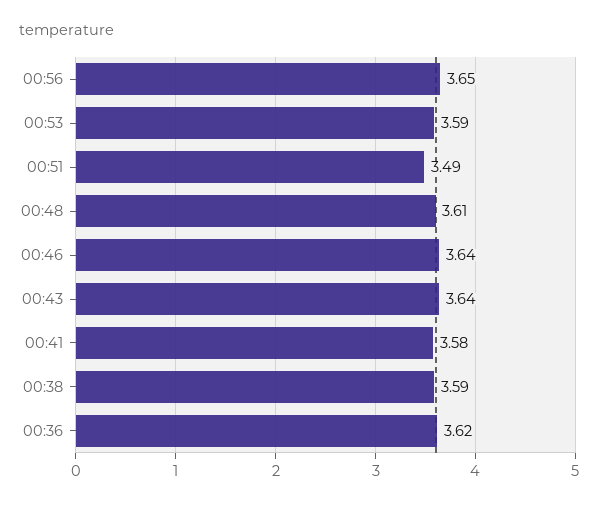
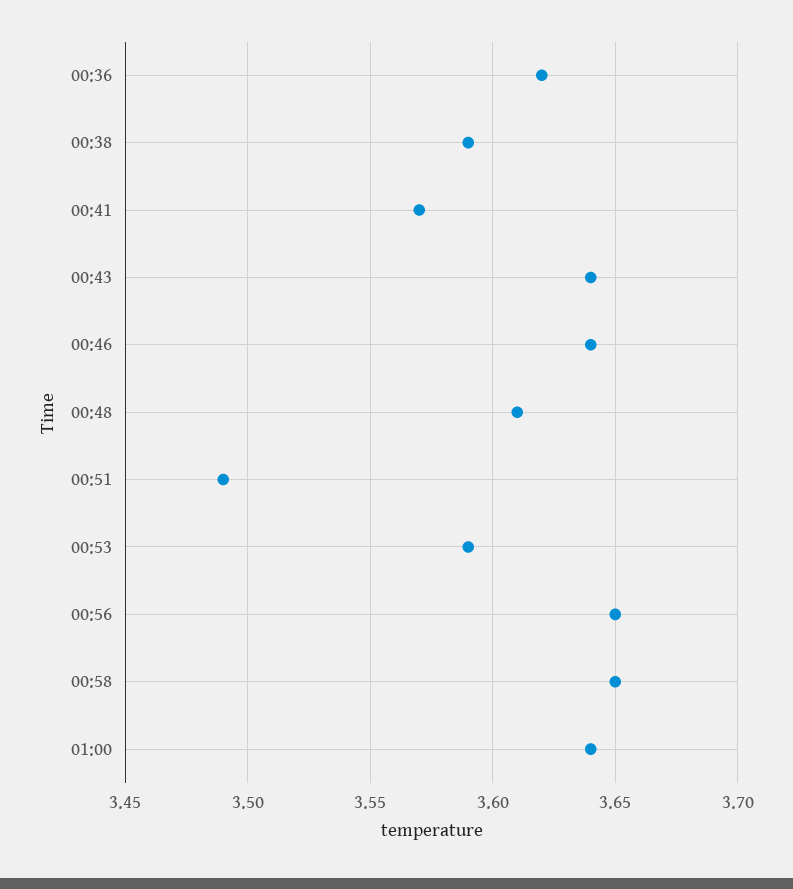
00:41: 3.58 -> 3.57
00:58: none -> 3.65
01:00: none -> 3.64

